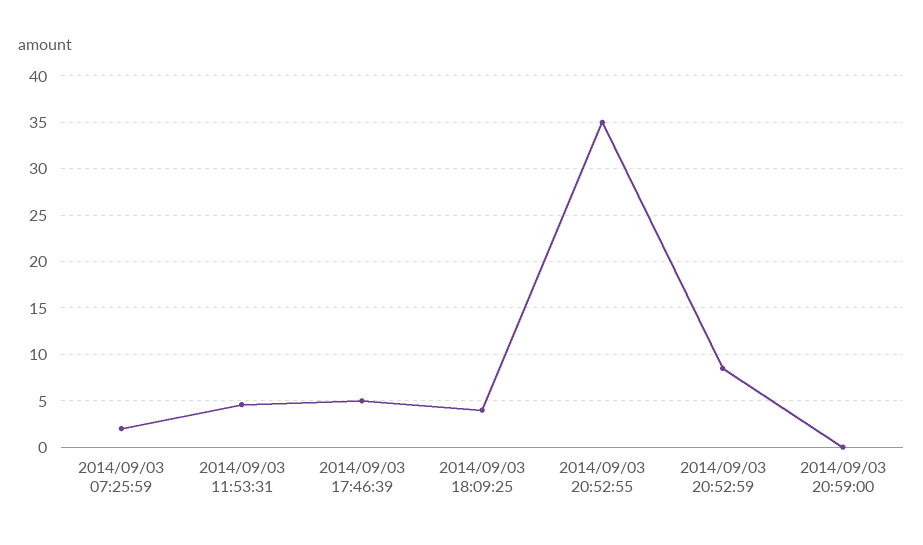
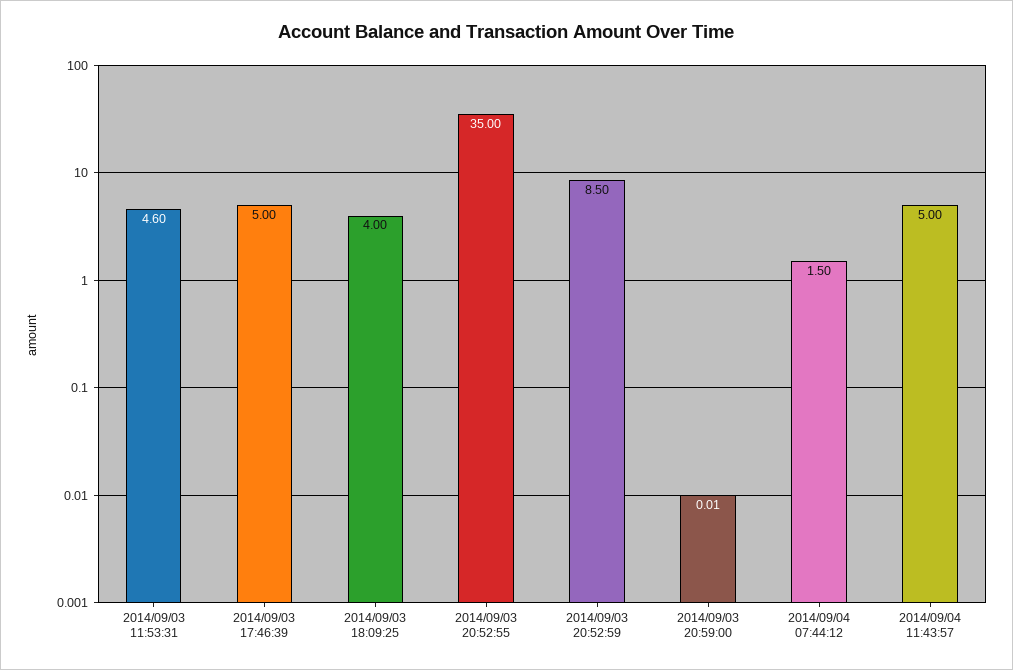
2014/09/03 07:25:59: 2 -> none
2014/09/04 07:44:12: none -> 1.5
2014/09/04 11:43:57: none -> 5

